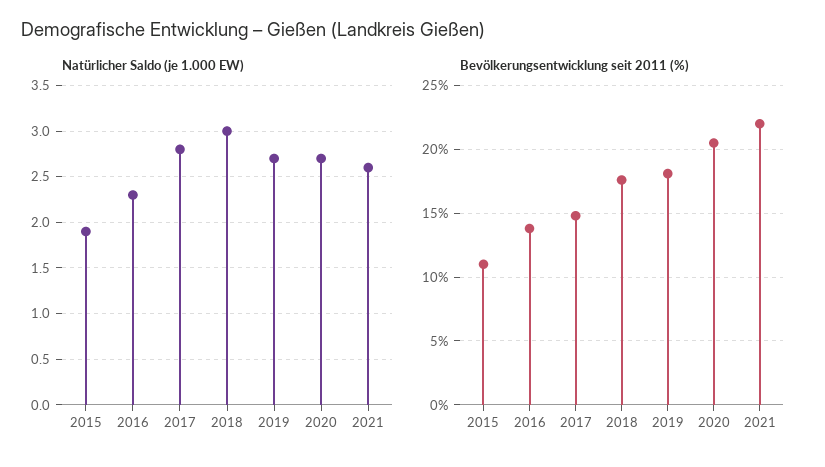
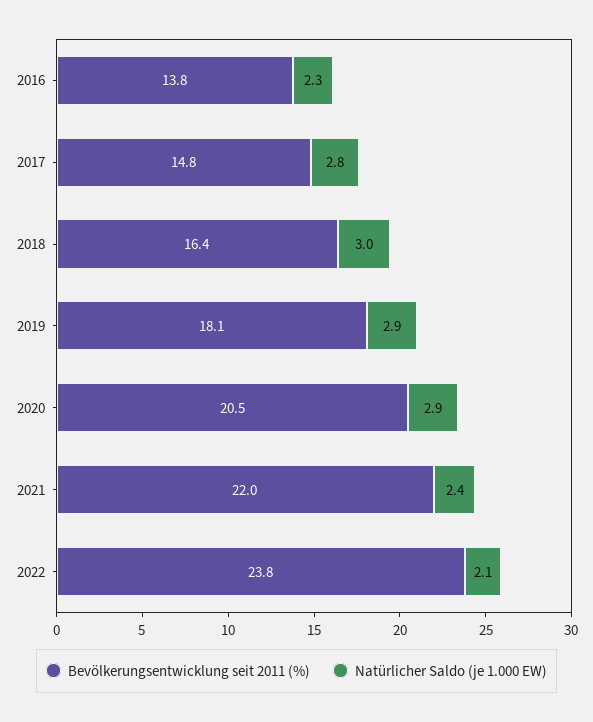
Natürlicher Saldo (je 1.000 EW), 2015: 1.9 -> none
Natürlicher Saldo (je 1.000 EW), 2019: 2.7 -> 2.9
Natürlicher Saldo (je 1.000 EW), 2020: 2.7 -> 2.9
Natürlicher Saldo (je 1.000 EW), 2021: 2.6 -> 2.4
Bevölkerungsentwicklung seit 2011 (%), 2015: 11 -> none
Bevölkerungsentwicklung seit 2011 (%), 2018: 17.5 -> 16.4
Bevölkerungsentwicklung seit 2011 (%), 2022: none -> 23.8
Natürlicher Saldo (je 1.000 EW), 2022: none -> 2.1

